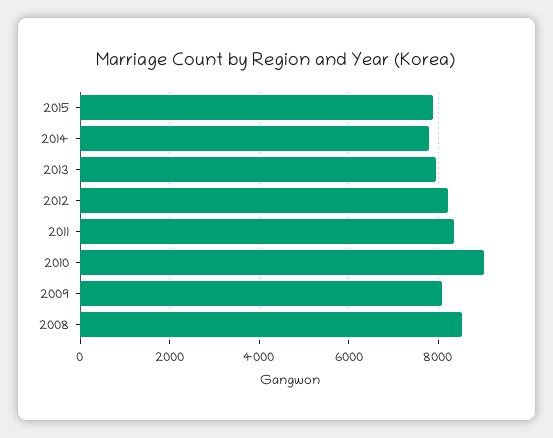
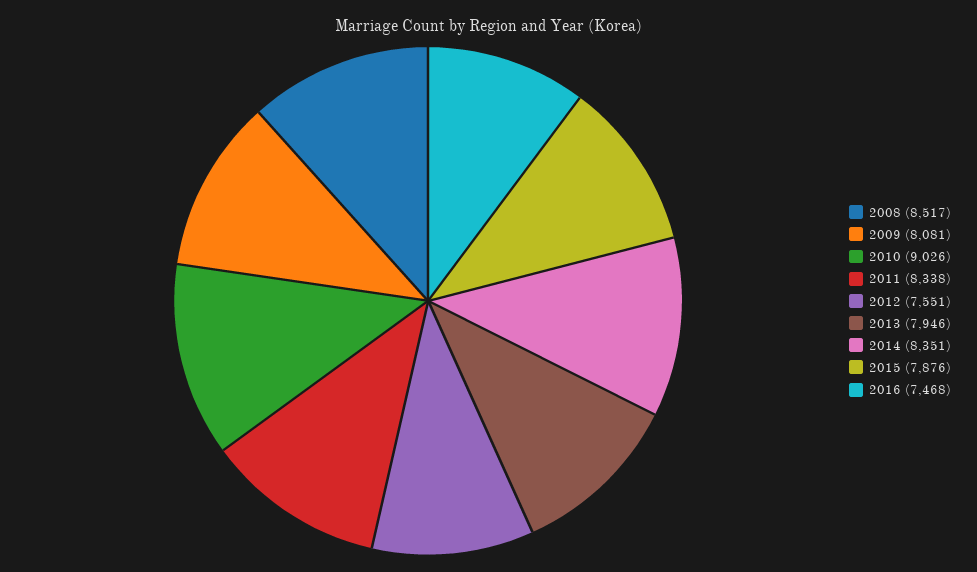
2014: 7800 -> 8351
2012: 8200 -> 7551
2016: none -> 7468

